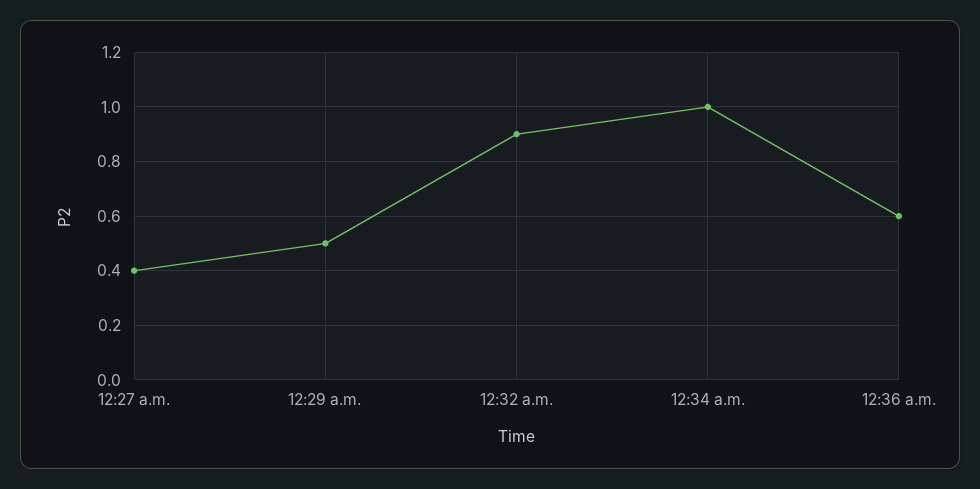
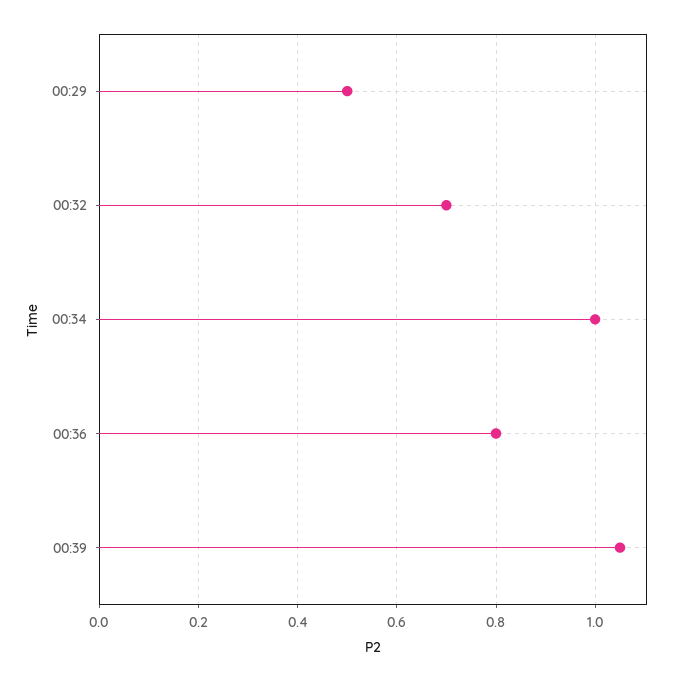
12:27 a.m.: 0.4 -> none
12:32 a.m.: 0.9 -> 0.7
12:36 a.m.: 0.6 -> 0.8
00:39: none -> 1.05

